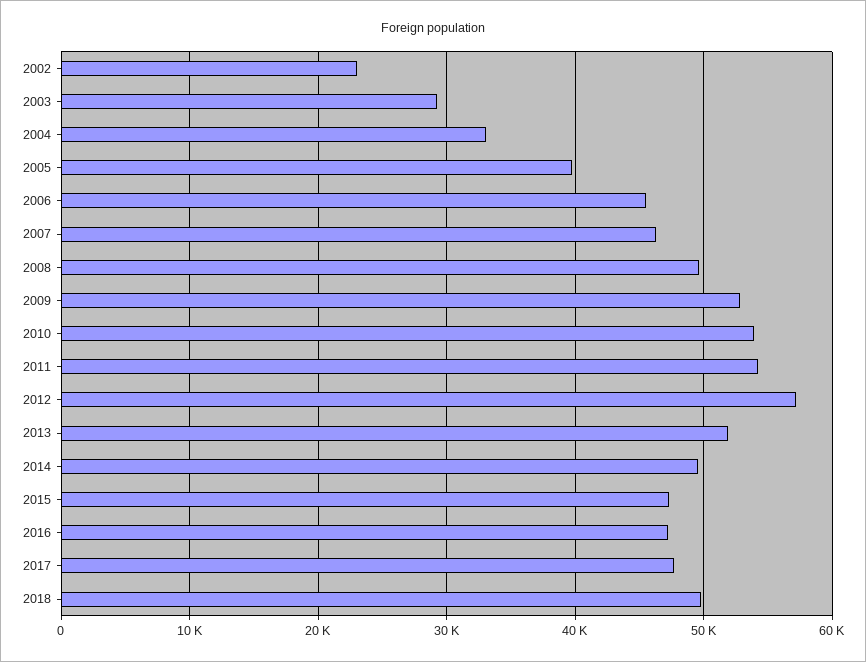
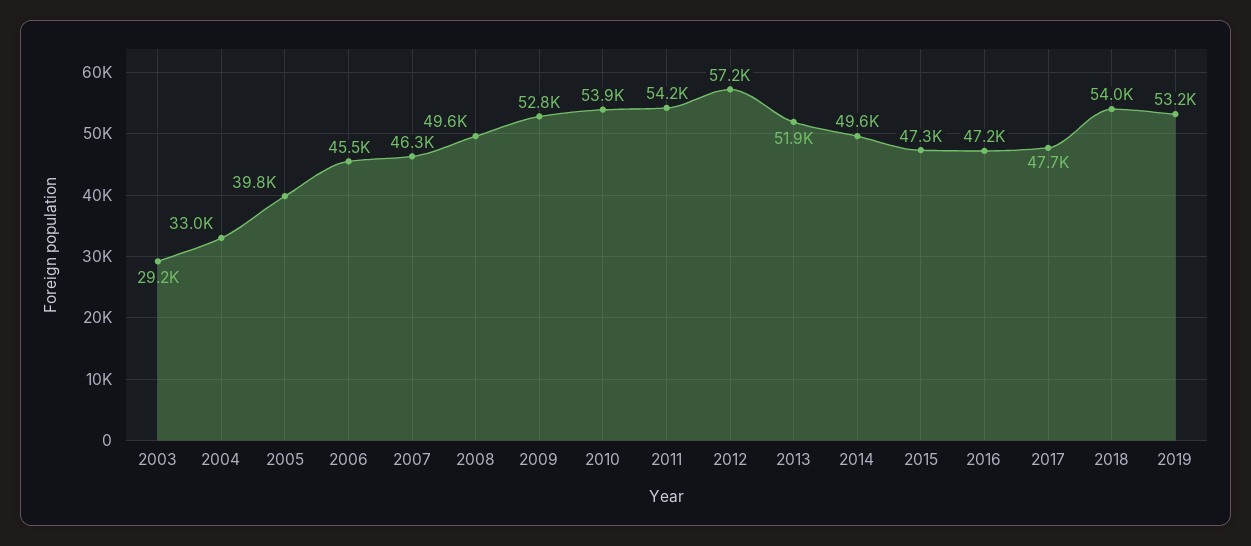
2002: 23000 -> none
2018: 50000 -> 54000
2019: none -> 53200

